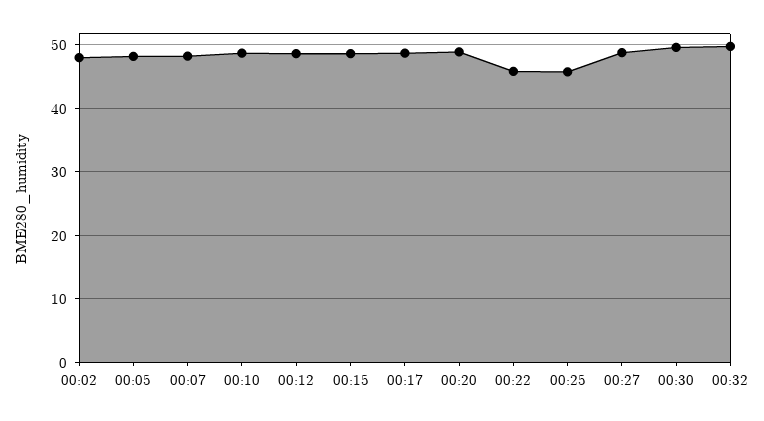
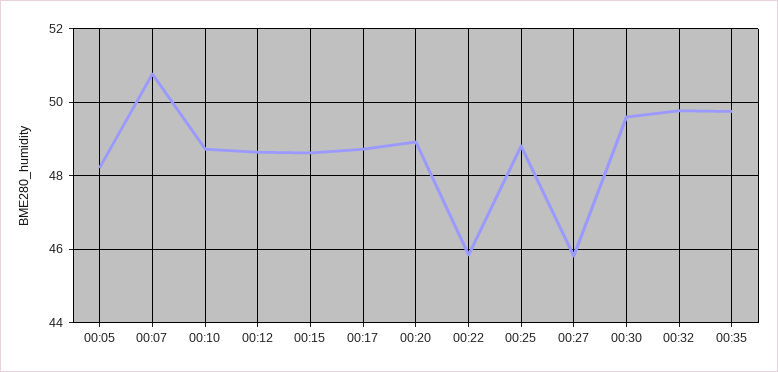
00:02: 48 -> none
00:07: 48 -> 50.8
00:25: 46 -> 48.8
00:27: 49 -> 45.8
00:35: none -> 49.8

